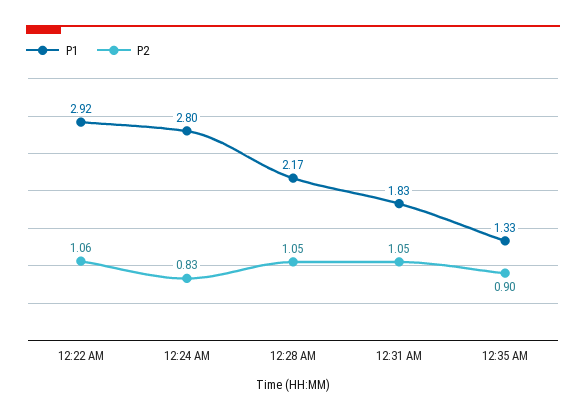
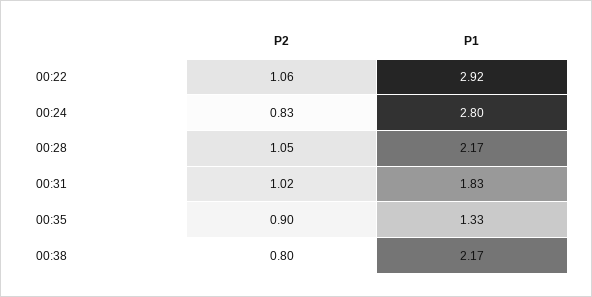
P2, 12:31 AM: 1.05 -> 1.02
P2, 00:38: none -> 0.8
P1, 00:38: none -> 2.17

